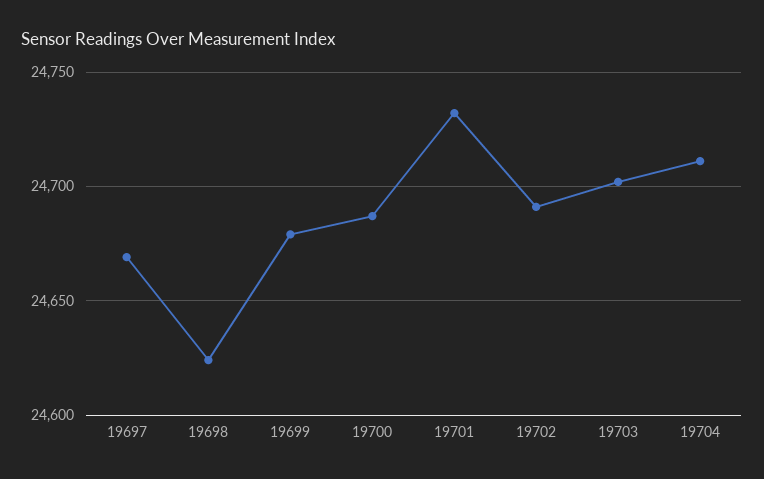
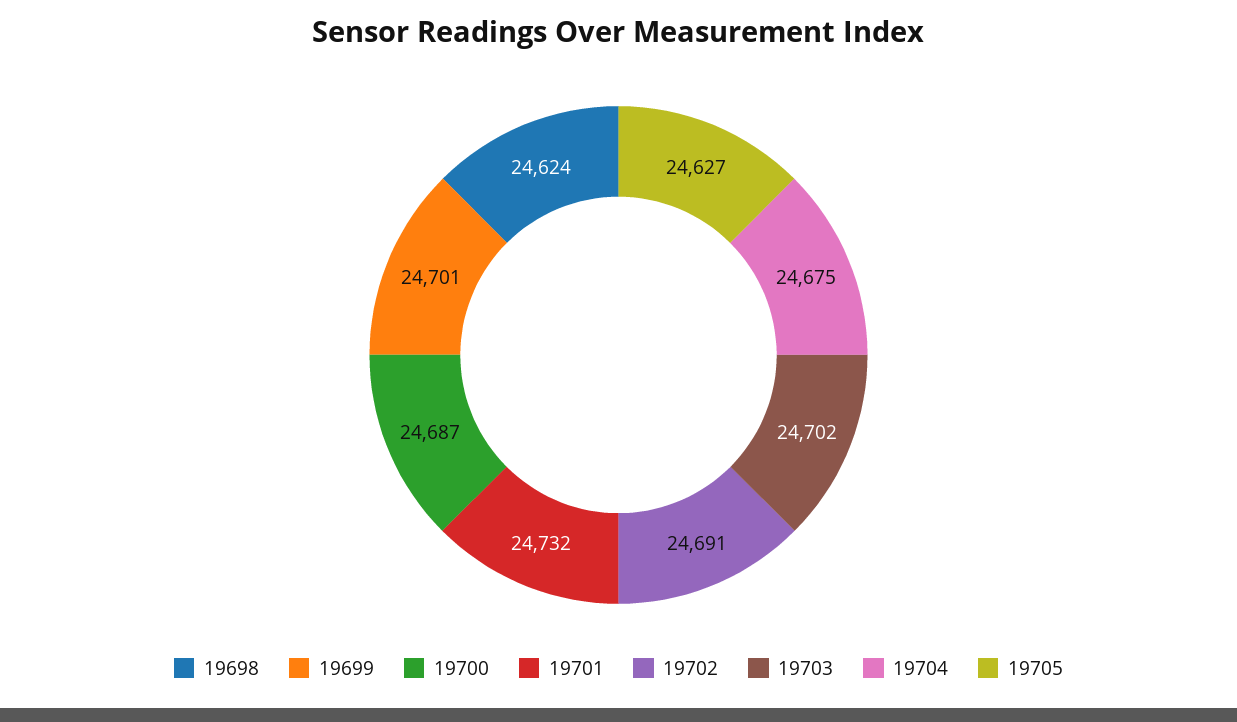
19697: 24670 -> none
19699: 24680 -> 24701
19704: 24710 -> 24675
19705: none -> 24627

